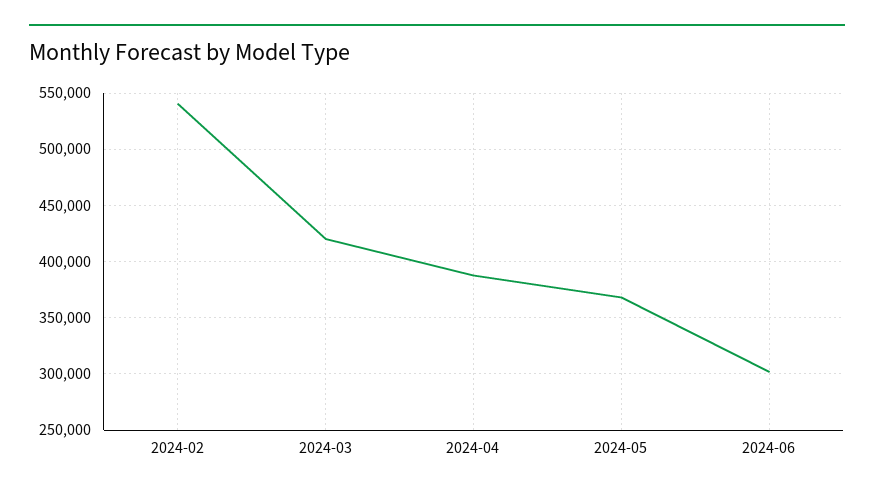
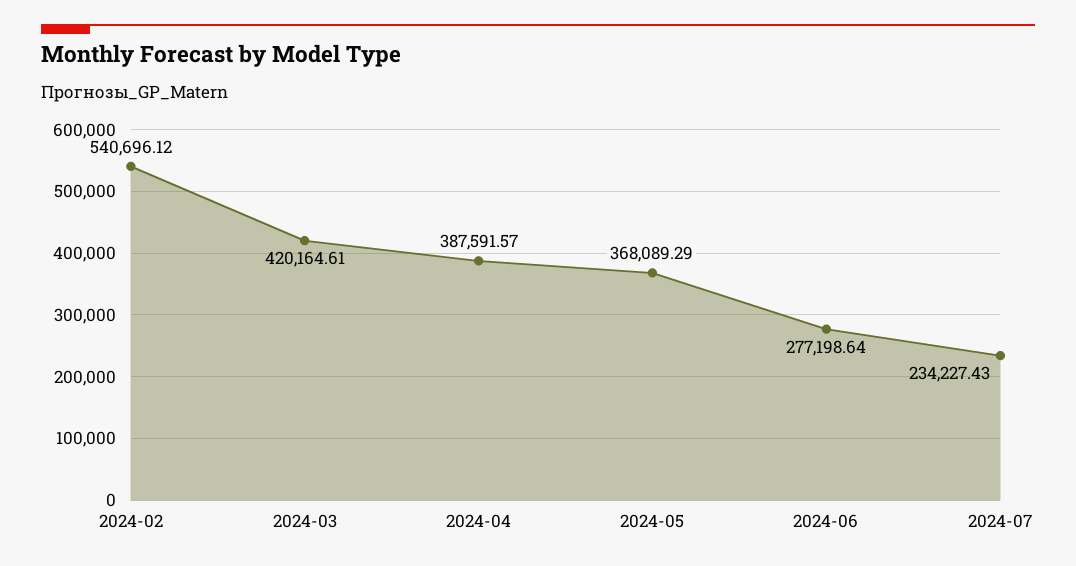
2024-06: 300000 -> 277198.64
2024-07: none -> 234227.43

